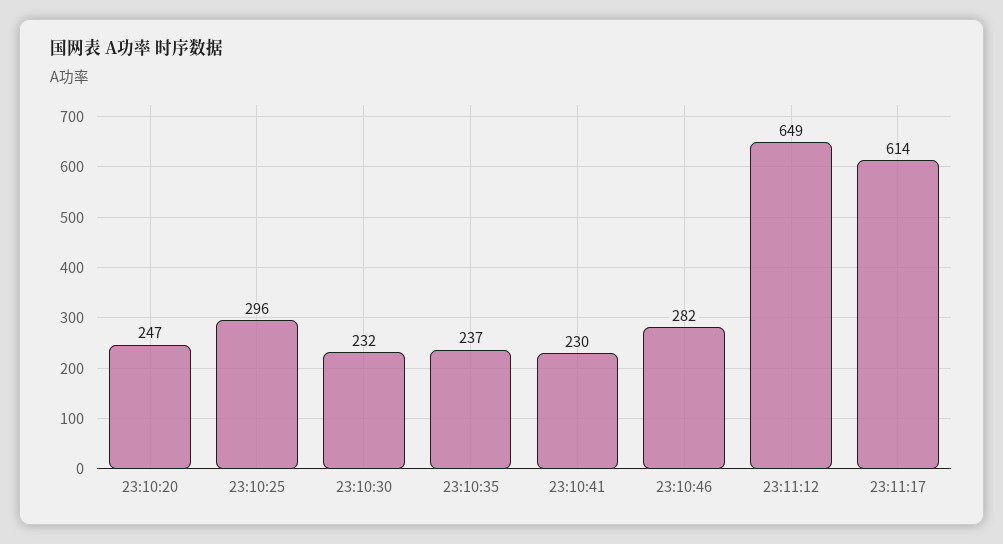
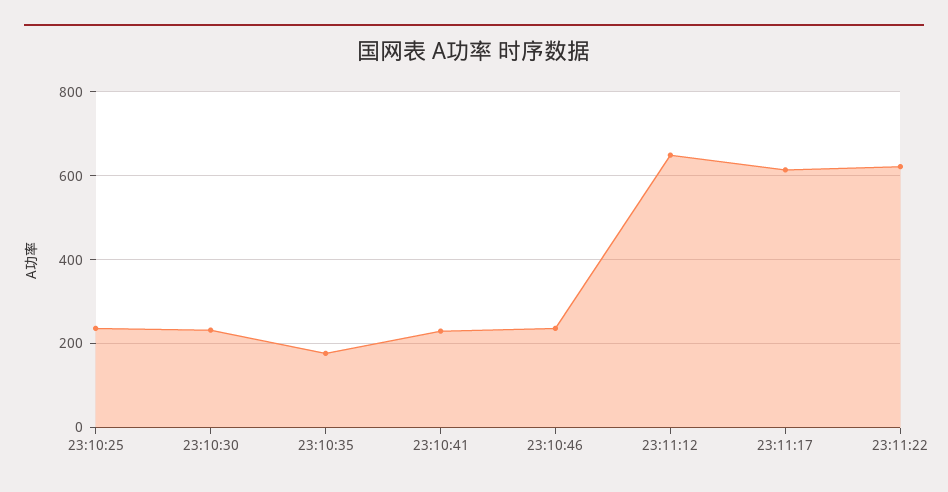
23:10:20: 247 -> none
23:10:25: 296 -> 240
23:10:35: 237 -> 180
23:10:46: 282 -> 240
23:11:22: none -> 620

